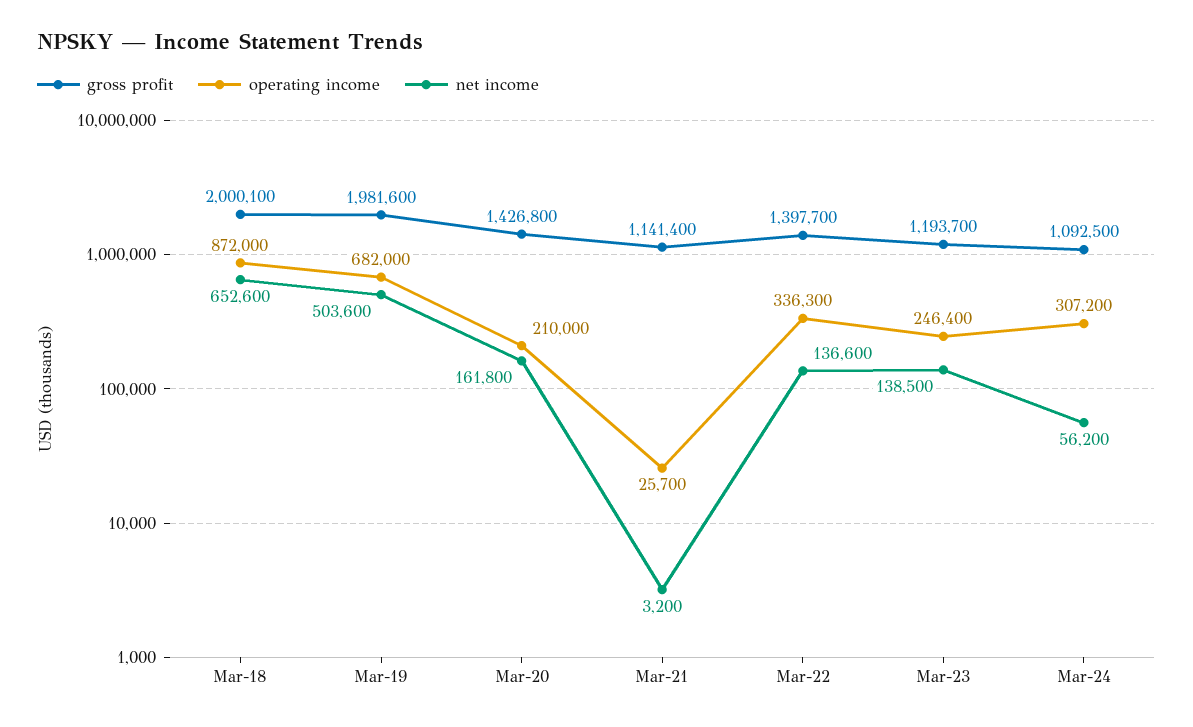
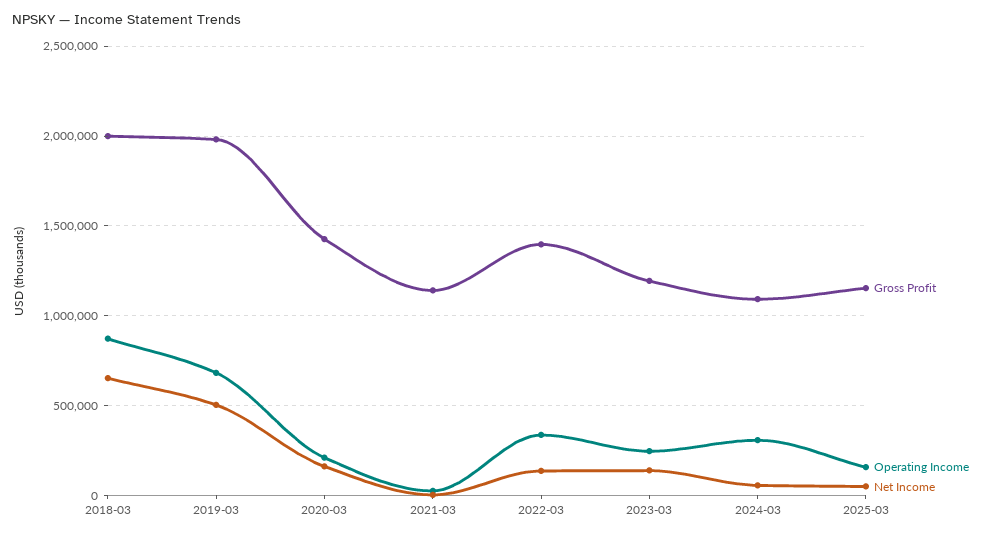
gross profit, 2025-03: none -> 1150000
operating income, 2025-03: none -> 150000
net income, 2025-03: none -> 50000

